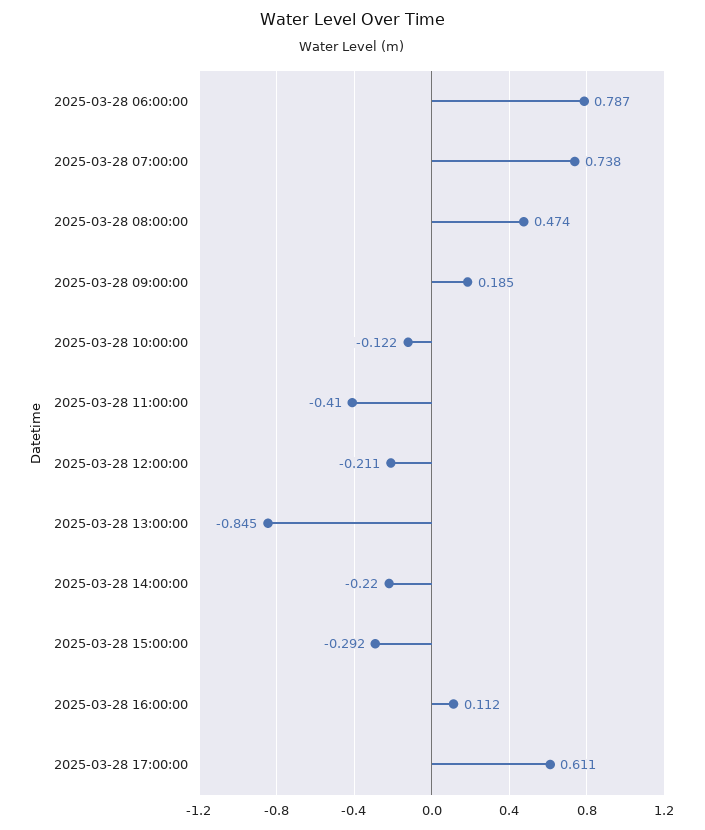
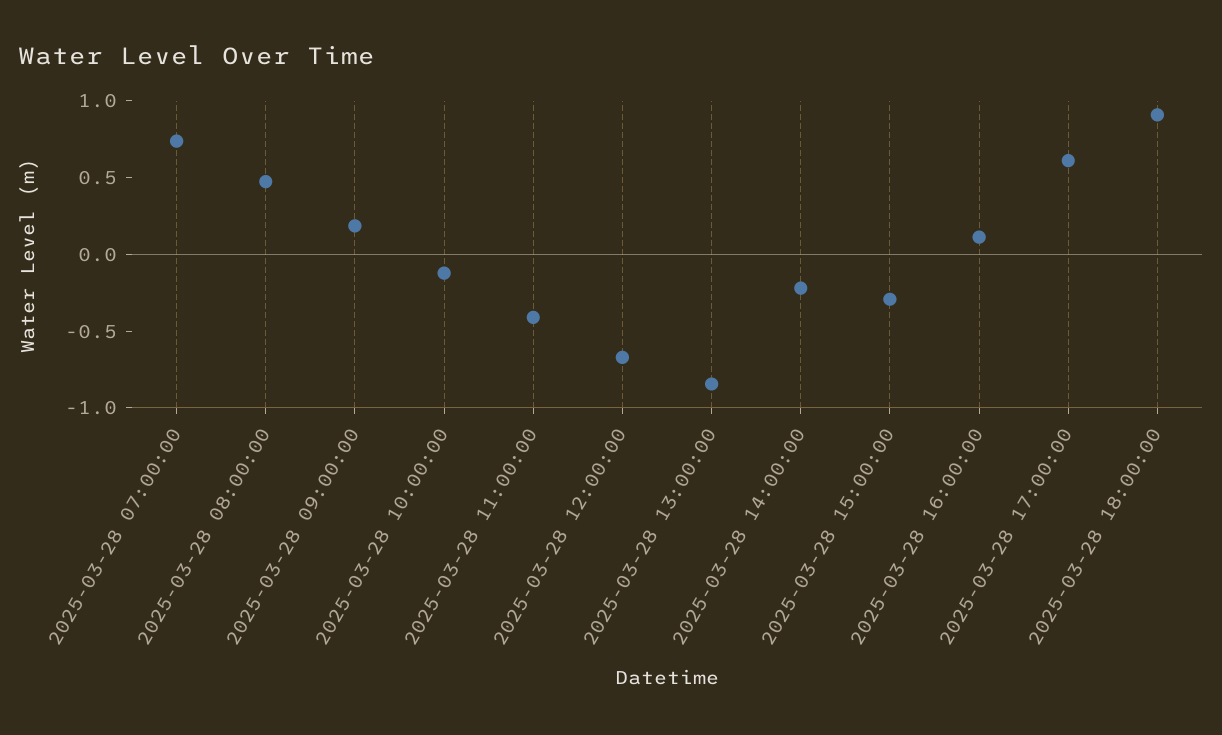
2025-03-28 06:00:00: 0.787 -> none
2025-03-28 12:00:00: -0.211 -> -0.7
2025-03-28 18:00:00: none -> 0.9

